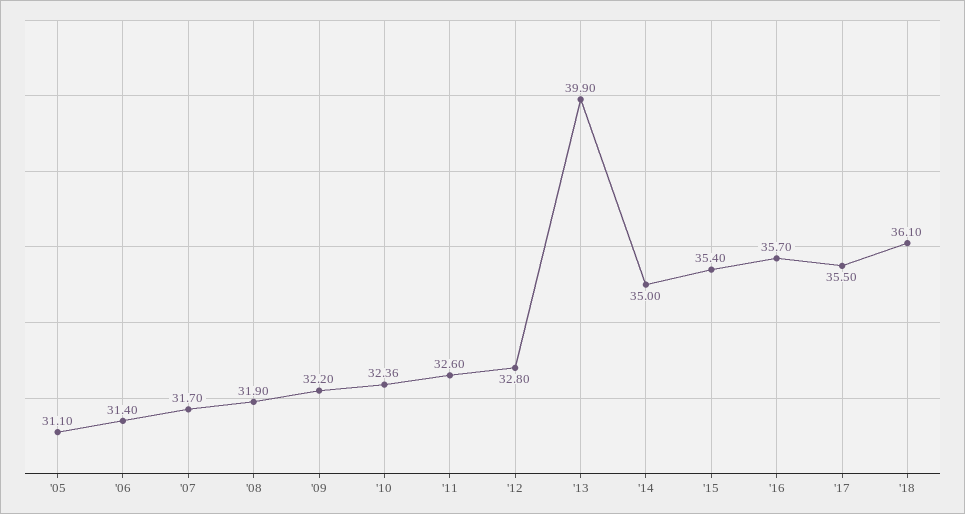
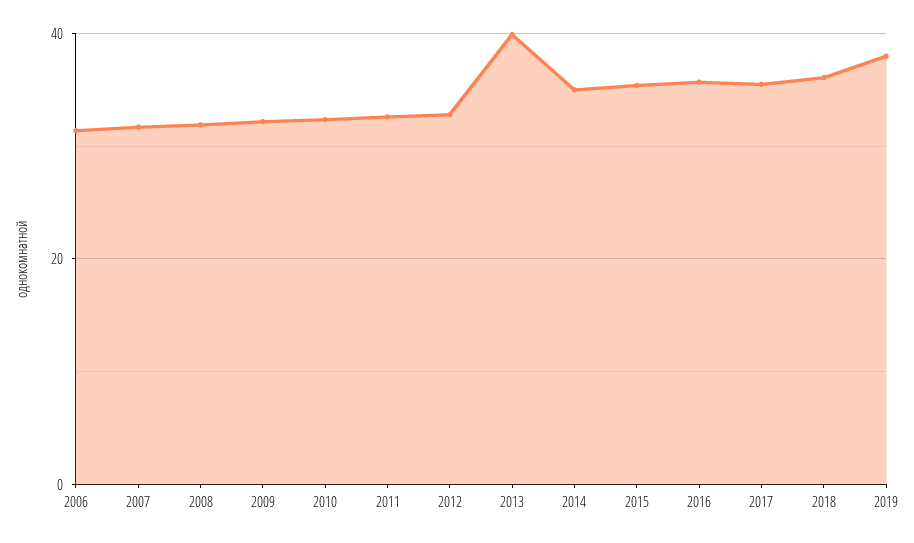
'05: 31.1 -> none
2019: none -> 38

